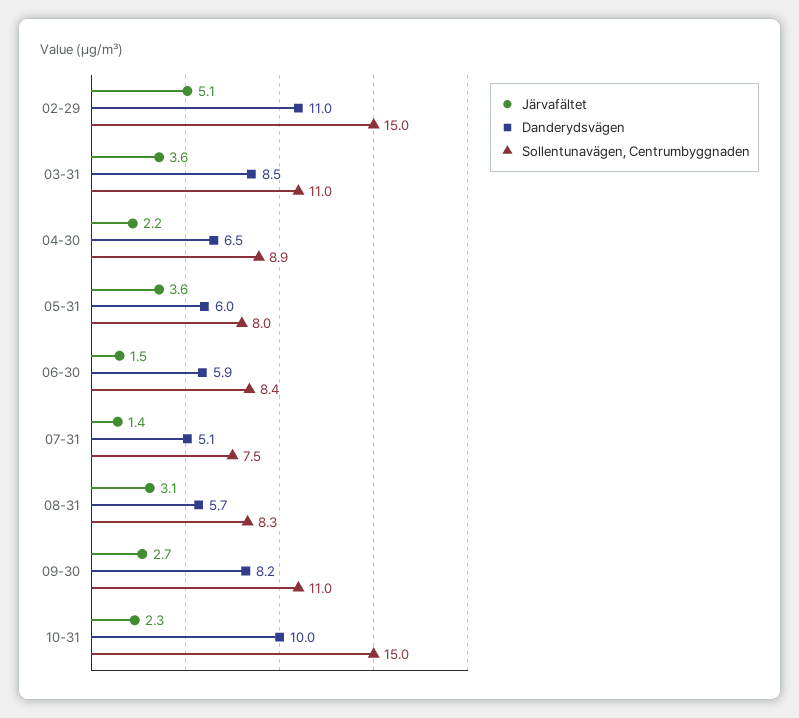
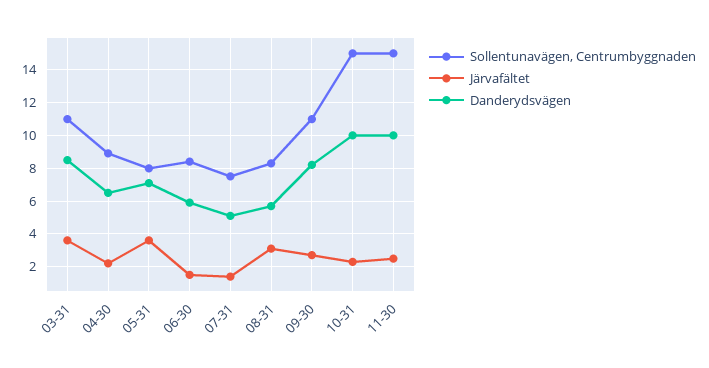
Järvafältet, 02-29: 5.1 -> none
Danderydsvägen, 02-29: 11 -> none
Sollentunavägen, Centrumbyggnaden, 02-29: 15 -> none
Danderydsvägen, 05-31: 6 -> 7
Sollentunavägen, Centrumbyggnaden, 11-30: none -> 15
Järvafältet, 11-30: none -> 2.5
Danderydsvägen, 11-30: none -> 10

